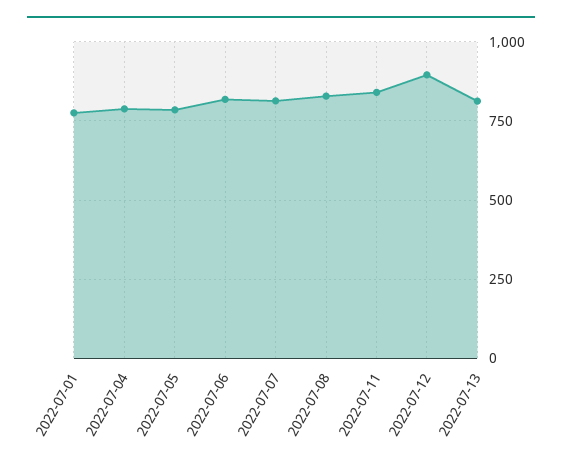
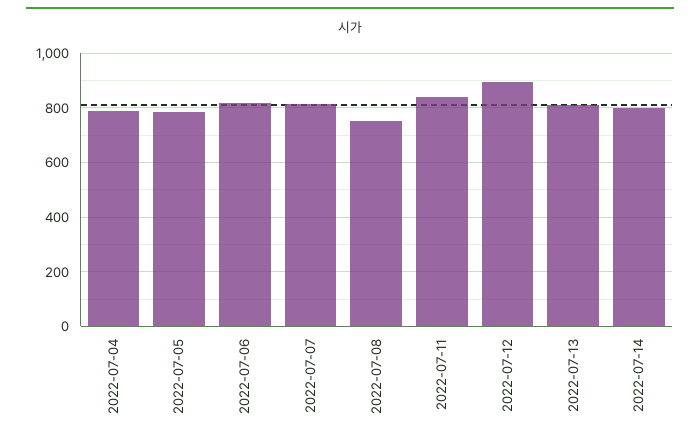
2022-07-01: 775 -> none
2022-07-08: 825 -> 750
2022-07-14: none -> 800

